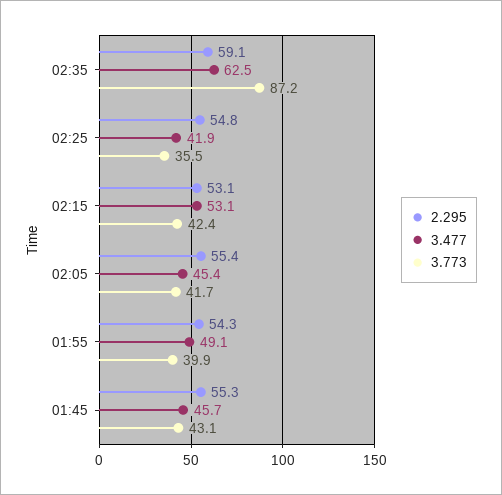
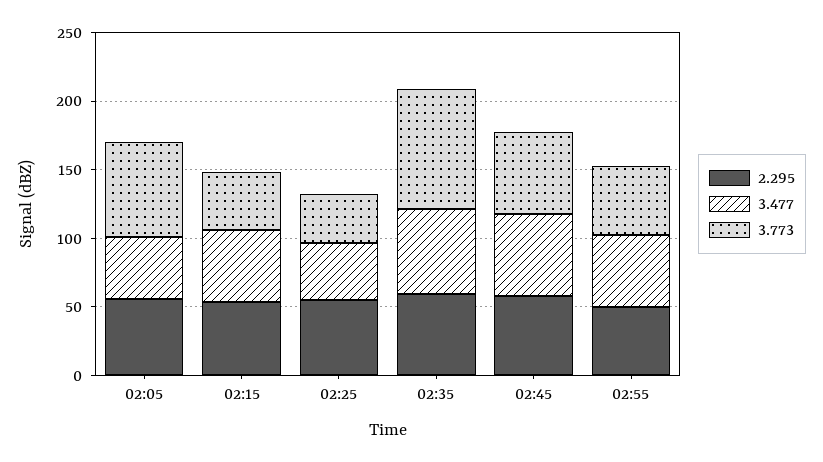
3.773, 02:05: 41.7 -> 70
2.295, 01:55: 54.3 -> none
3.477, 01:55: 49.1 -> none
3.773, 01:55: 39.9 -> none
2.295, 01:45: 55.3 -> none
3.477, 01:45: 45.7 -> none
3.773, 01:45: 43.1 -> none
2.295, 02:45: none -> 60
3.477, 02:45: none -> 60
3.773, 02:45: none -> 60
2.295, 02:55: none -> 50
3.477, 02:55: none -> 50
3.773, 02:55: none -> 50

